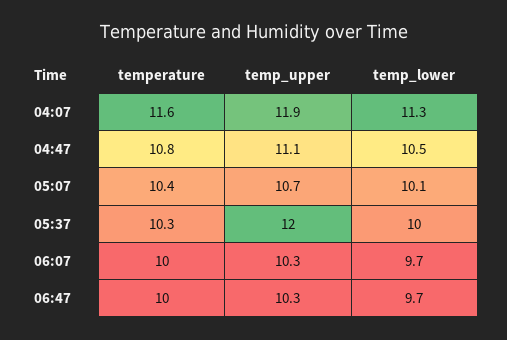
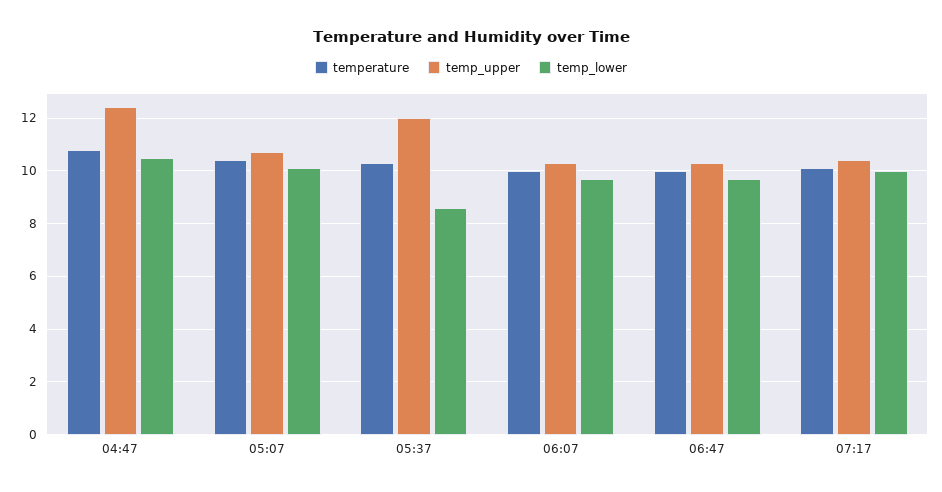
temperature, 04:07: 11.6 -> none
temp_upper, 04:07: 11.9 -> none
temp_lower, 04:07: 11.3 -> none
temp_upper, 04:47: 11.1 -> 12.5
temp_lower, 05:37: 10 -> 8.5
temperature, 07:17: none -> 10
temp_upper, 07:17: none -> 10.5
temp_lower, 07:17: none -> 10

